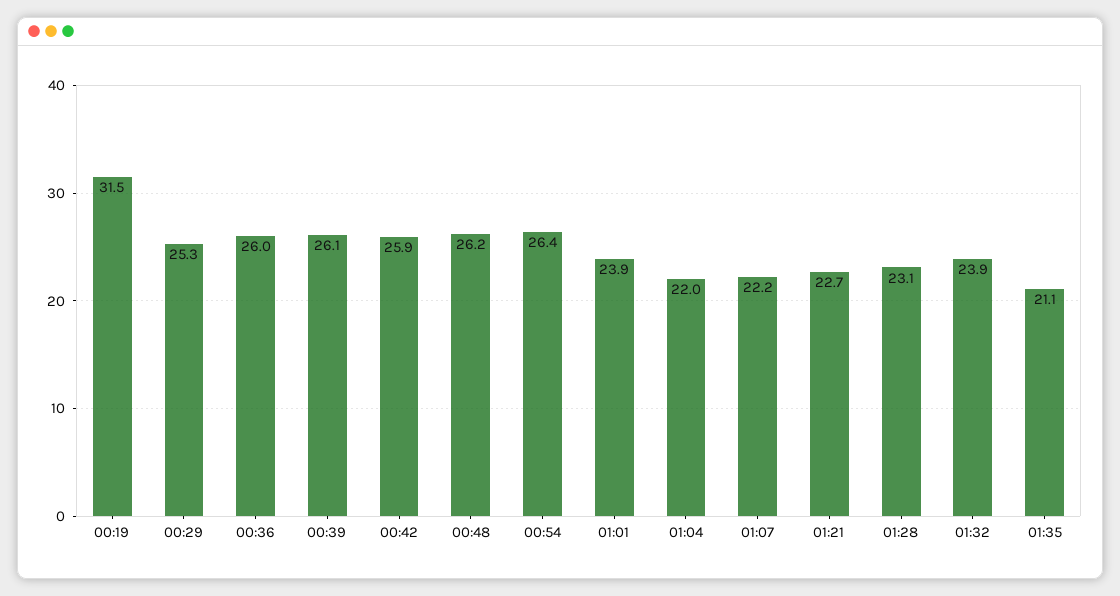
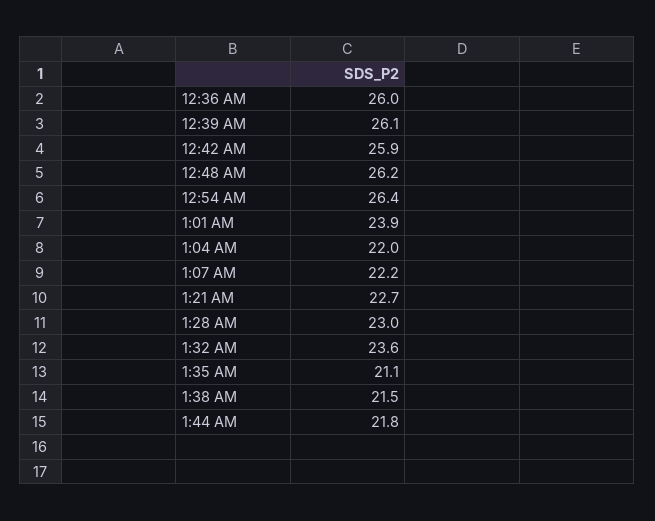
00:19: 31.5 -> none
00:29: 25.3 -> none
01:28: 23.1 -> 23
01:32: 23.9 -> 23.6
1:38 AM: none -> 21.5
1:44 AM: none -> 21.8

